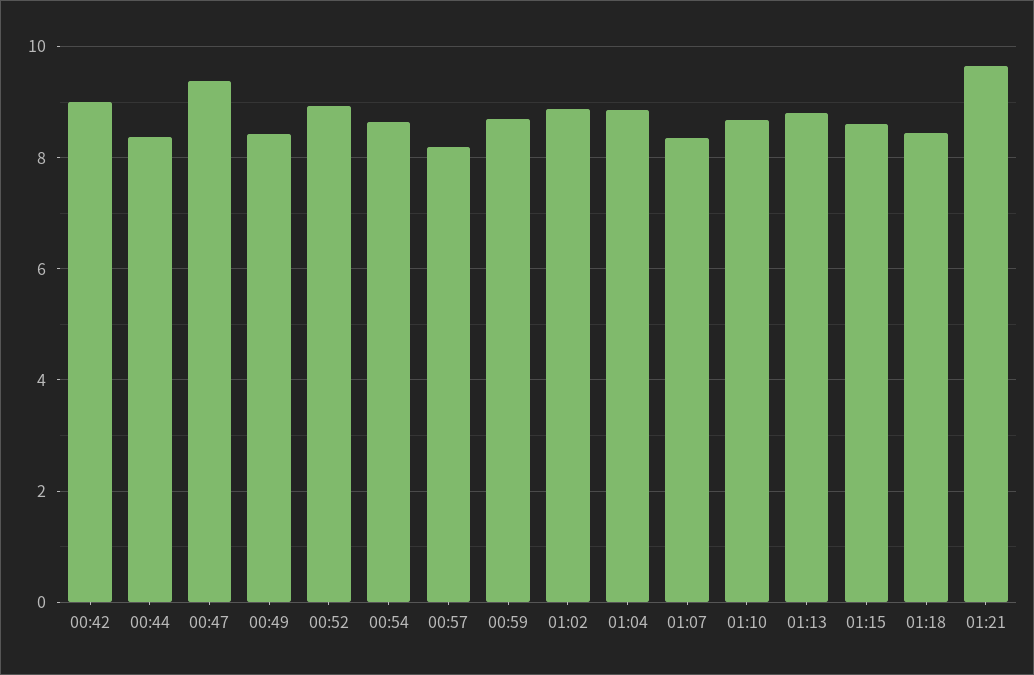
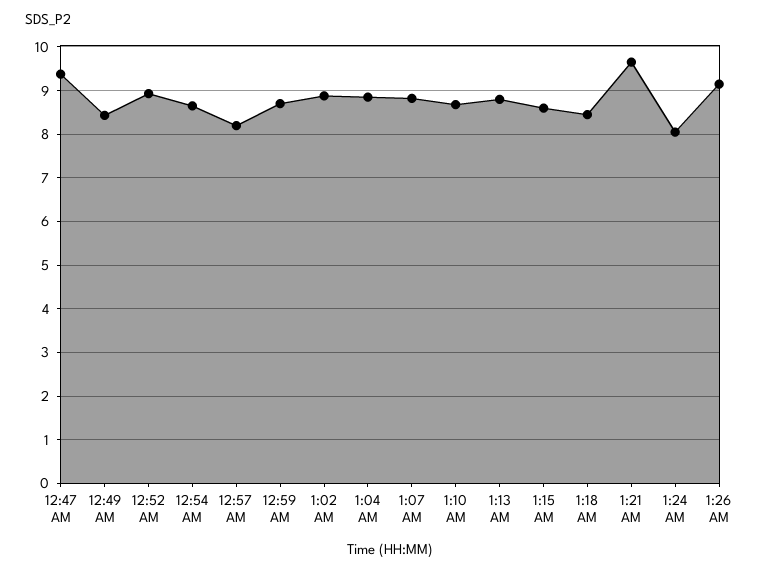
00:42: 9 -> none
00:44: 8.4 -> none
01:07: 8.4 -> 8.8
1:24 AM: none -> 8
1:26 AM: none -> 9.2

